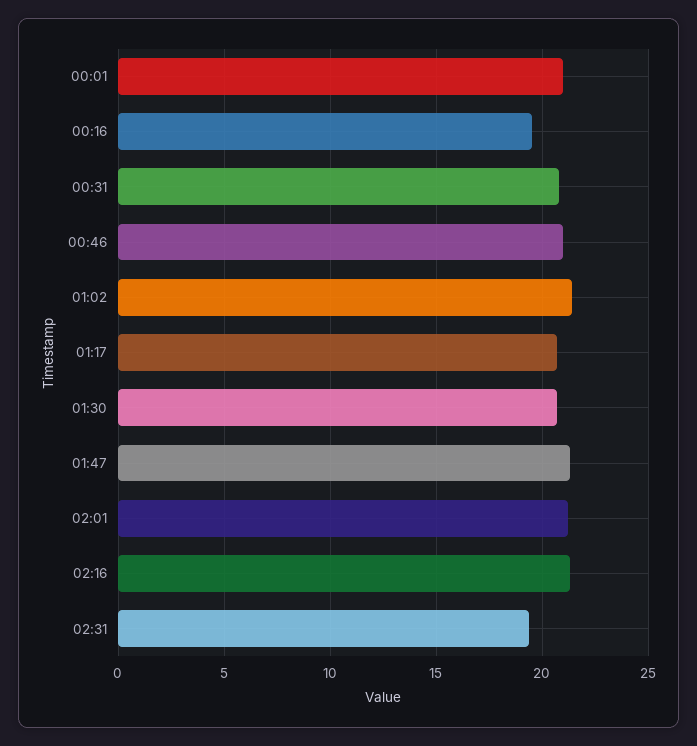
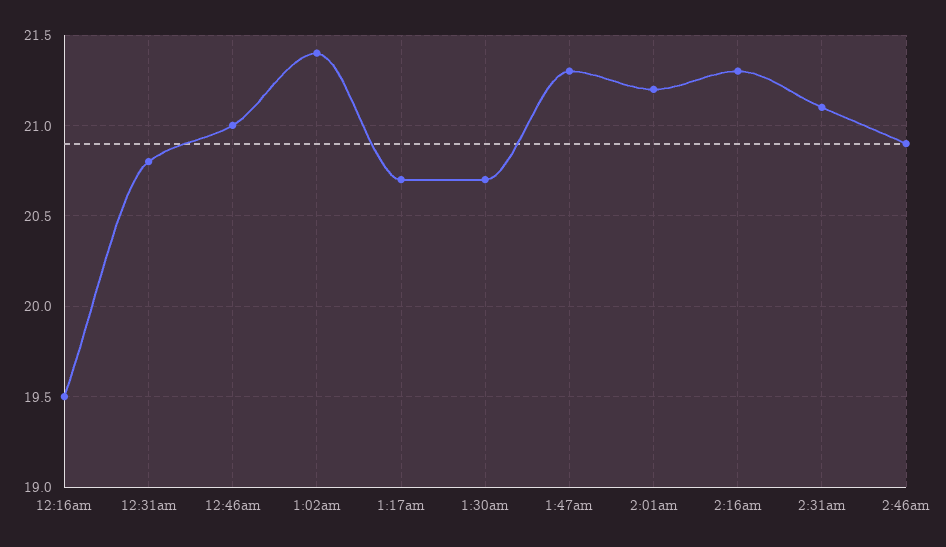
00:01: 21 -> none
02:31: 19.5 -> 21.1
2:46am: none -> 20.9

